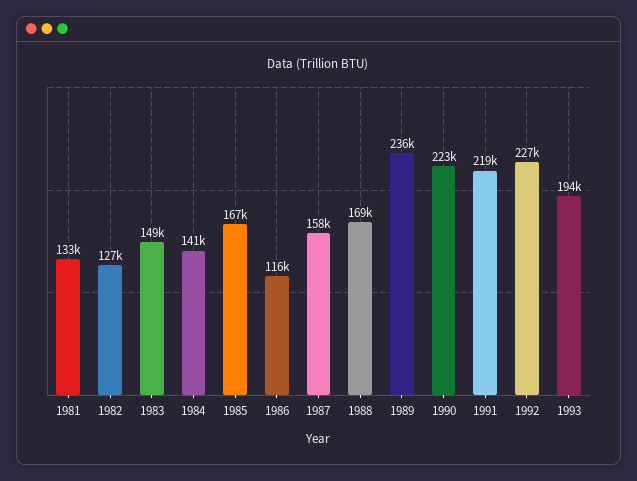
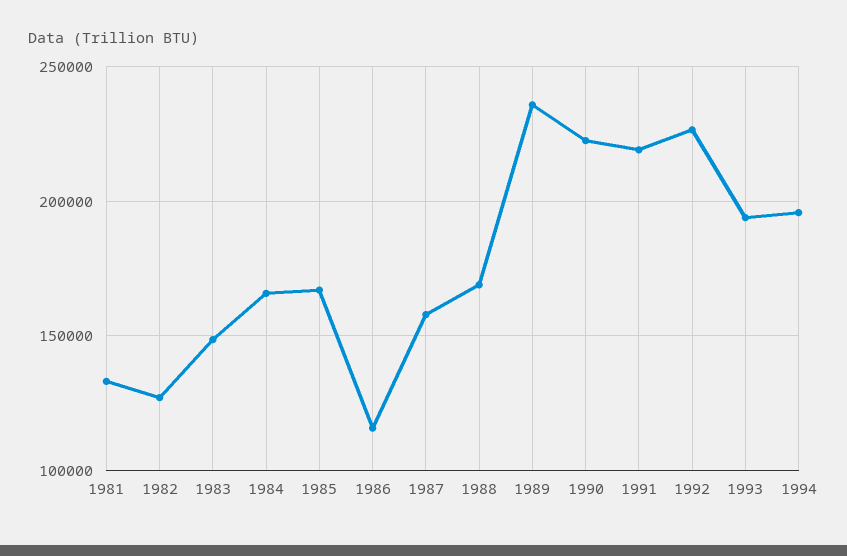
1984: 141000 -> 165000
1994: none -> 195000

